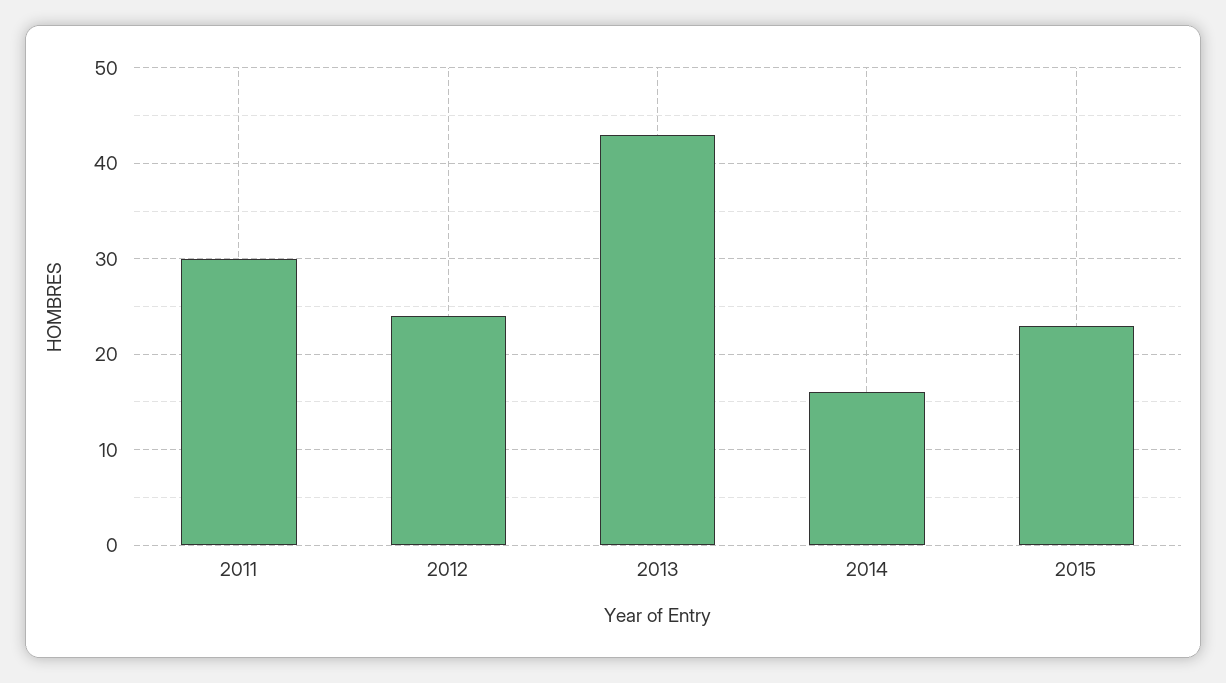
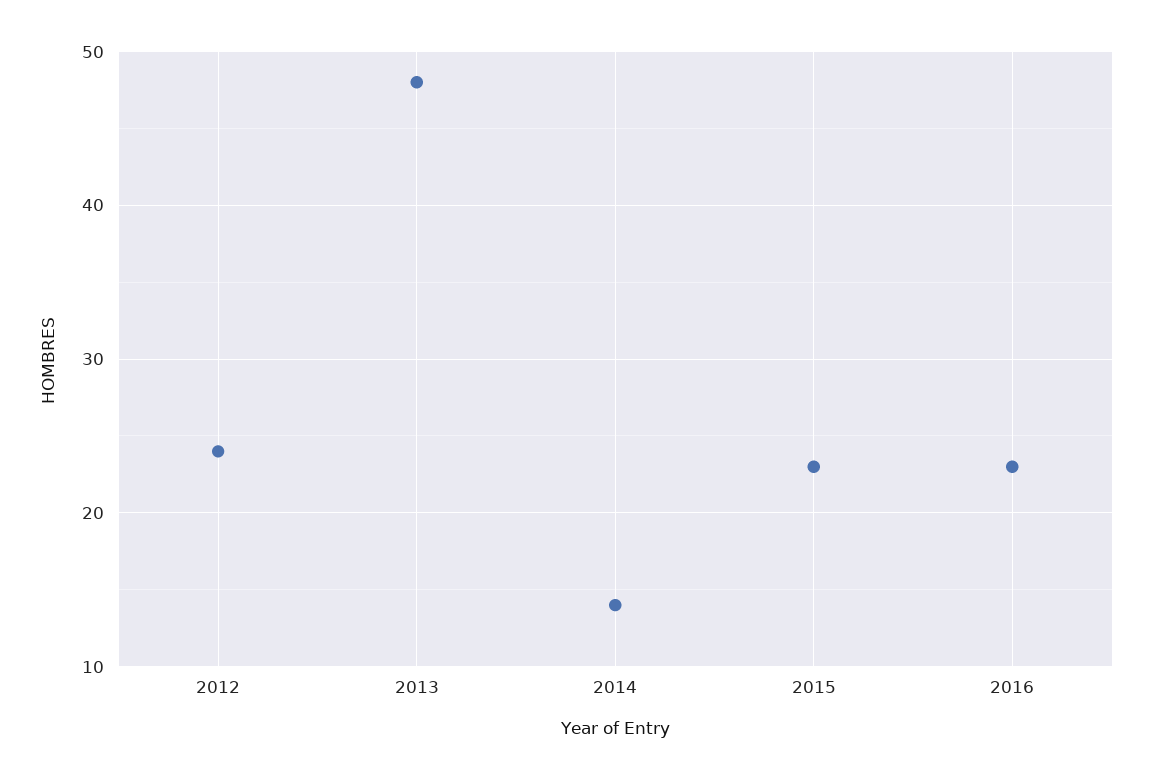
2011: 30 -> none
2013: 43 -> 48
2014: 16 -> 14
2016: none -> 23

